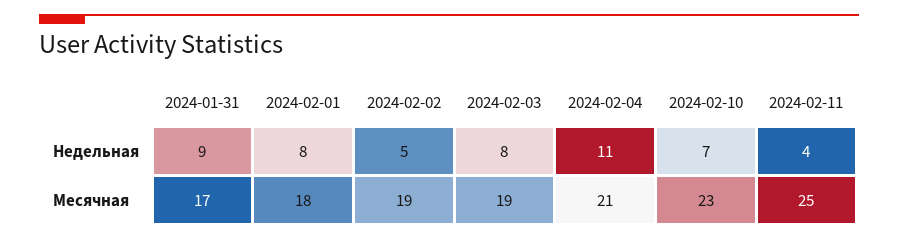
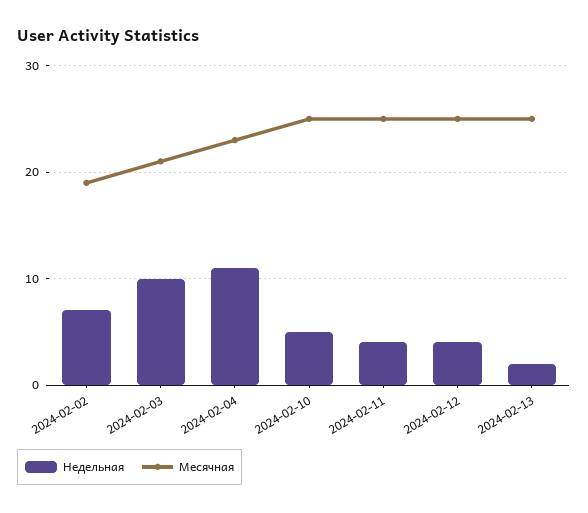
Недельная, 2024-01-31: 9 -> none
Недельная, 2024-02-01: 8 -> none
Недельная, 2024-02-02: 5 -> 7
Недельная, 2024-02-03: 8 -> 10
Недельная, 2024-02-10: 7 -> 5
Месячная, 2024-01-31: 17 -> none
Месячная, 2024-02-01: 18 -> none
Месячная, 2024-02-03: 19 -> 21
Месячная, 2024-02-04: 21 -> 23
Месячная, 2024-02-10: 23 -> 25
Недельная, 2024-02-12: none -> 4
Месячная, 2024-02-12: none -> 25
Недельная, 2024-02-13: none -> 2
Месячная, 2024-02-13: none -> 25

